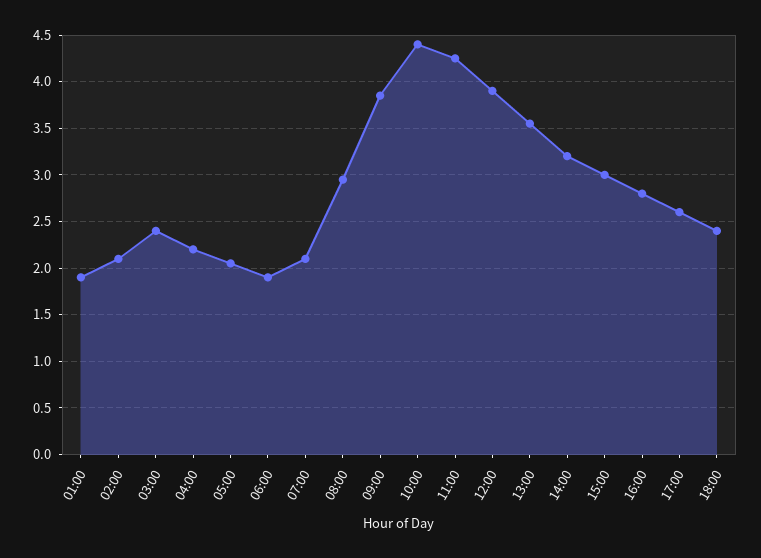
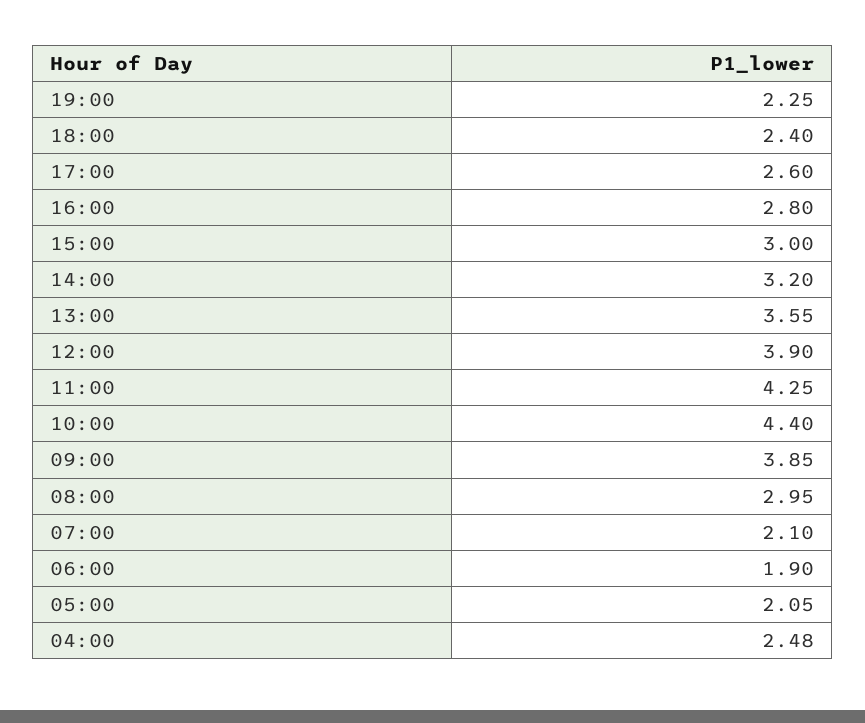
01:00: 1.9 -> none
02:00: 2.1 -> none
03:00: 2.4 -> none
04:00: 2.2 -> 2.48
19:00: none -> 2.25

